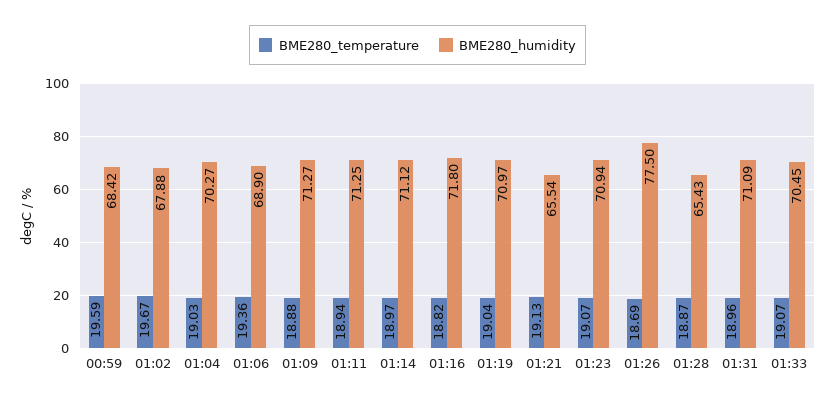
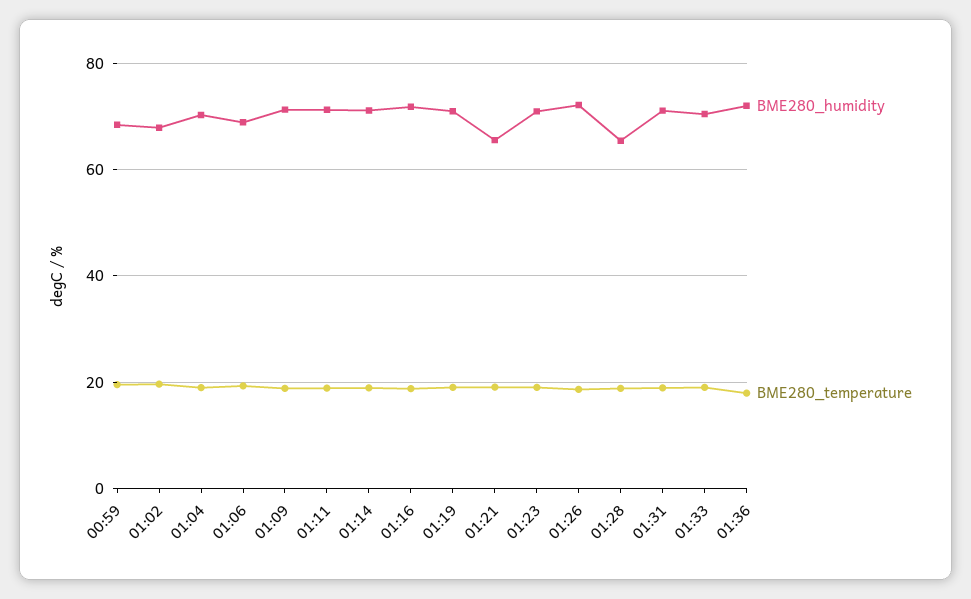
BME280_humidity, 01:26: 77.5 -> 72
BME280_humidity, 01:36: none -> 72
BME280_temperature, 01:36: none -> 18

